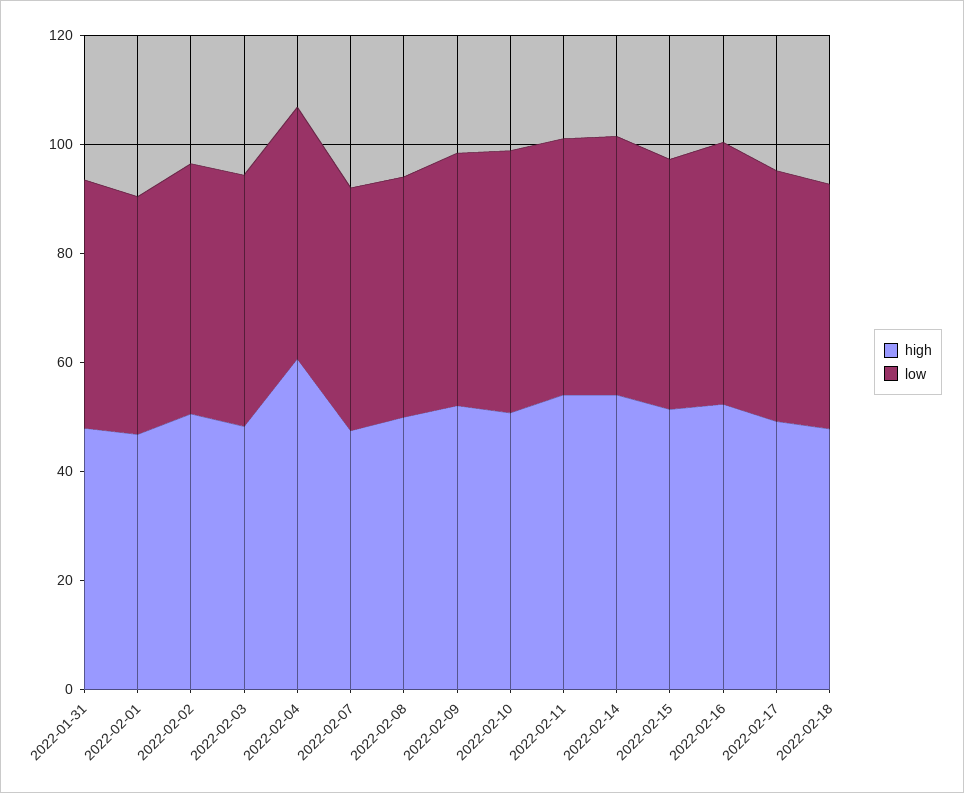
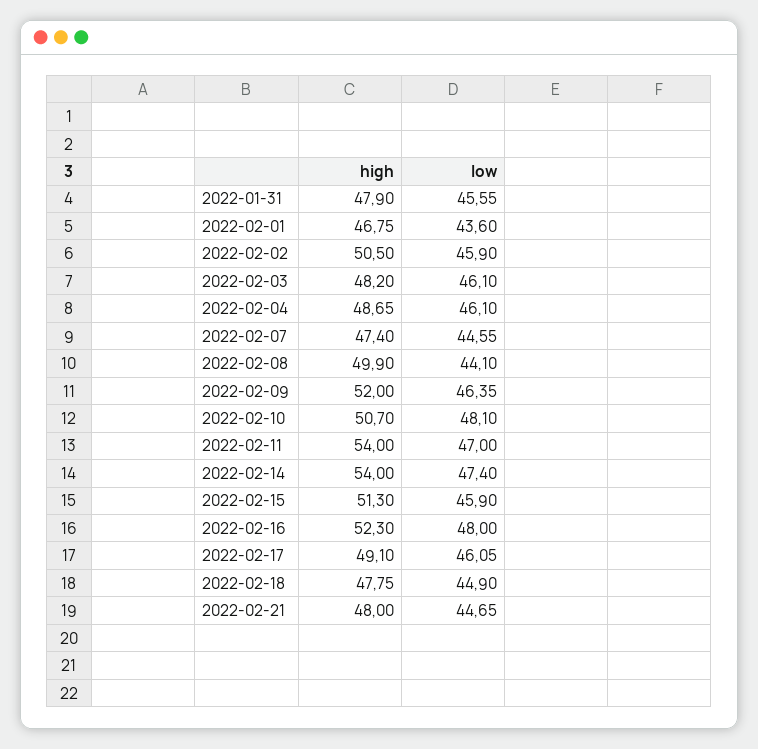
high, 2022-02-04: 60 -> 48.65
high, 2022-02-21: none -> 48
low, 2022-02-21: none -> 44.65

